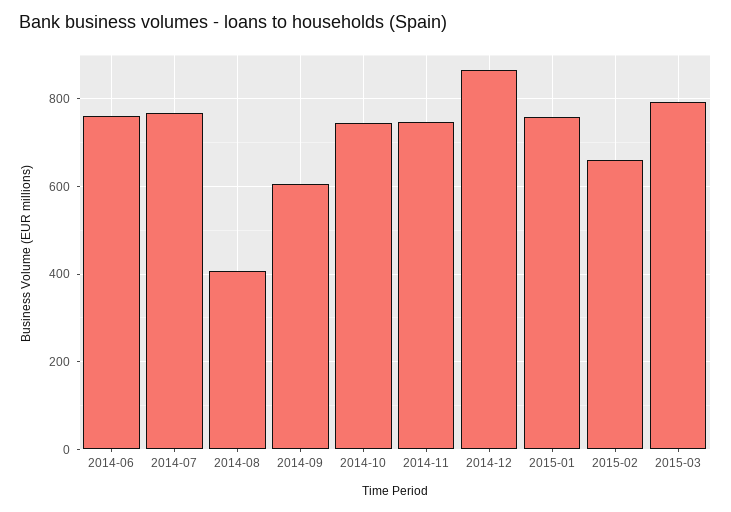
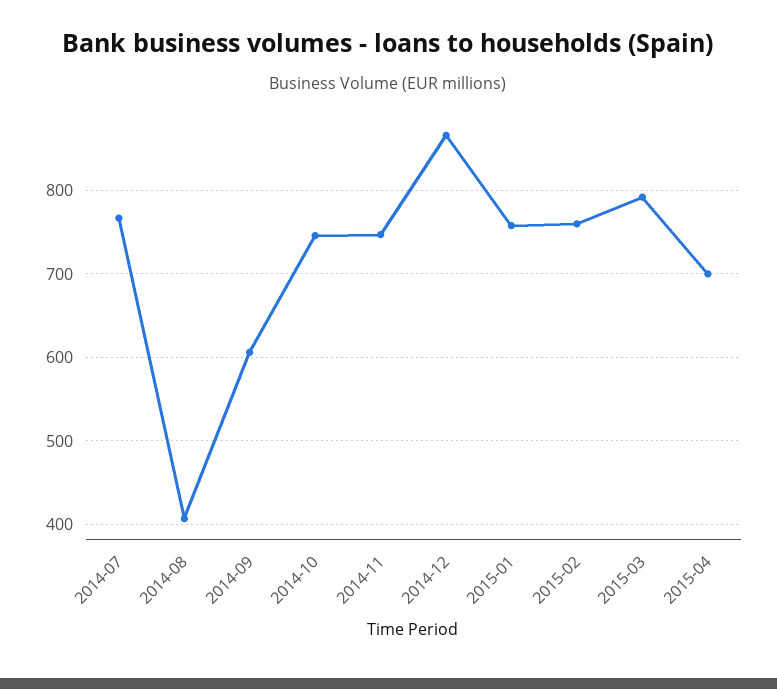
2014-06: 760 -> none
2015-02: 660 -> 760
2015-04: none -> 700

